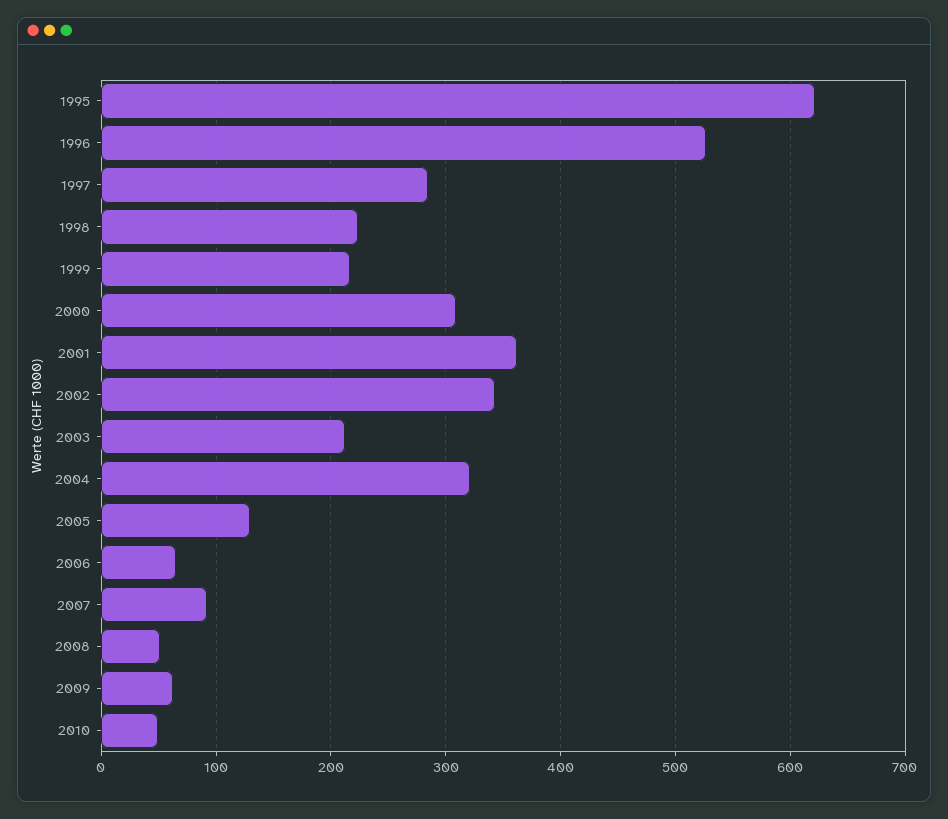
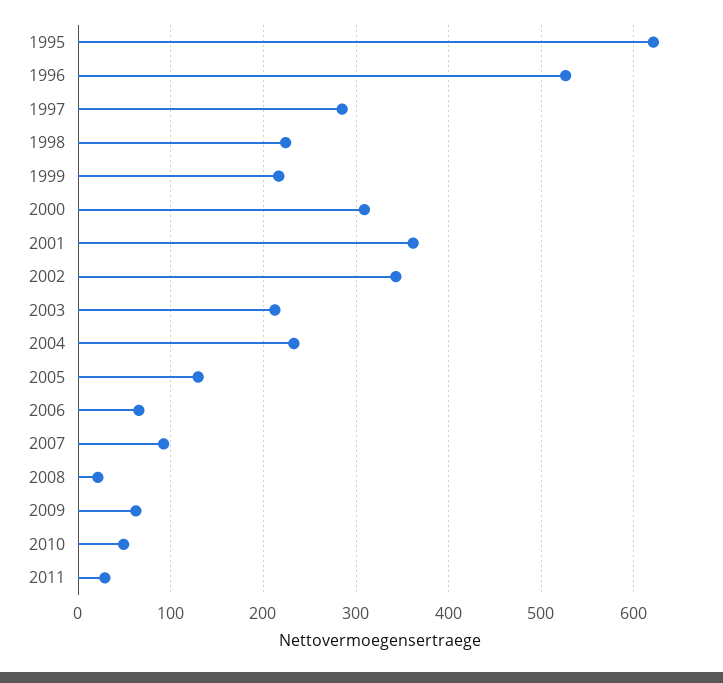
2004: 320 -> 230
2008: 50 -> 20
2011: none -> 30

